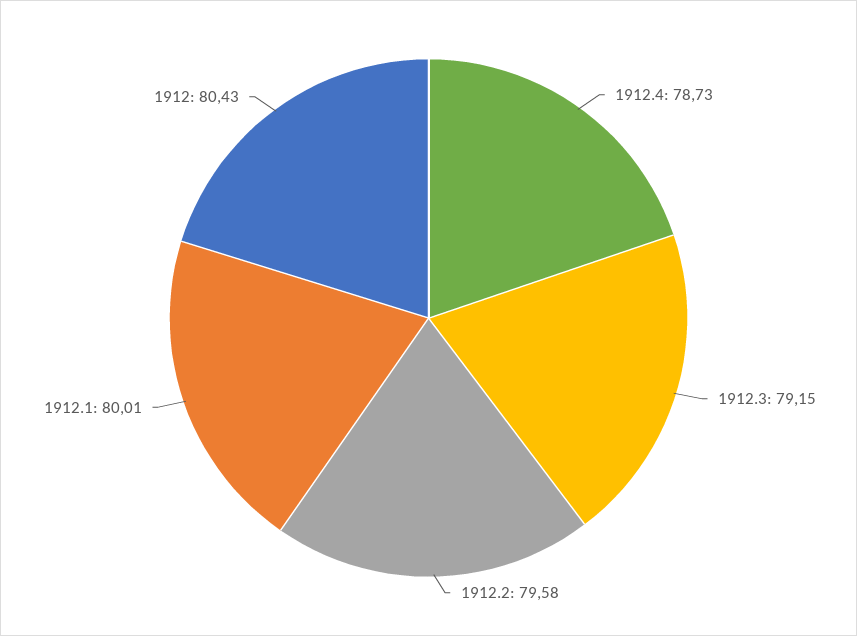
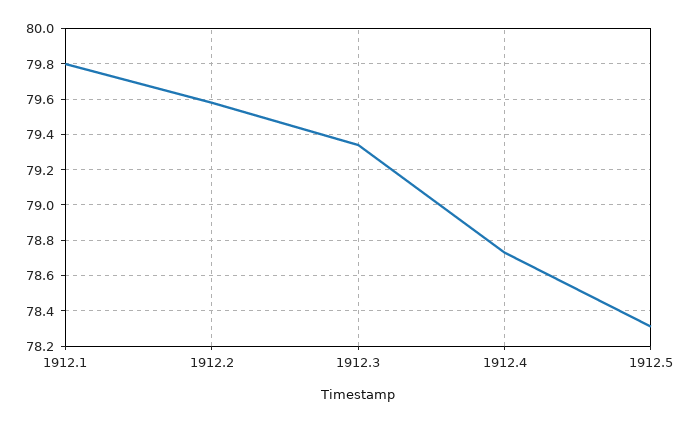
1912.3: 79.15 -> 79.35
1912.1: 80.01 -> 79.8
1912: 80.43 -> none
1912.5: none -> 78.3

